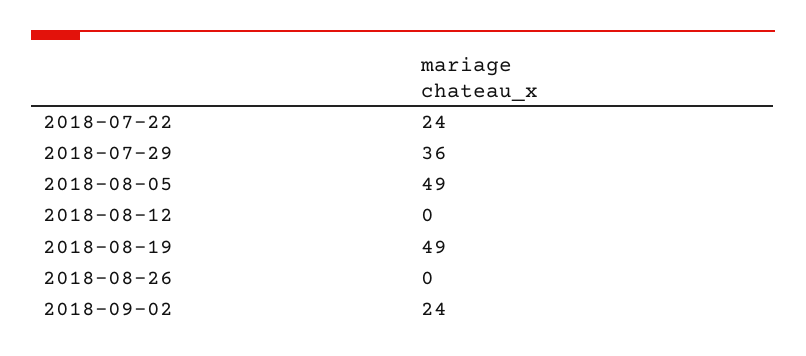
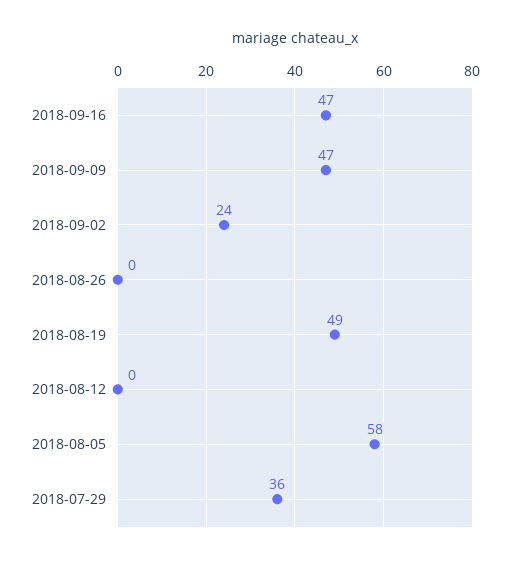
2018-07-22: 24 -> none
2018-08-05: 49 -> 58
2018-09-16: none -> 47
2018-09-09: none -> 47

